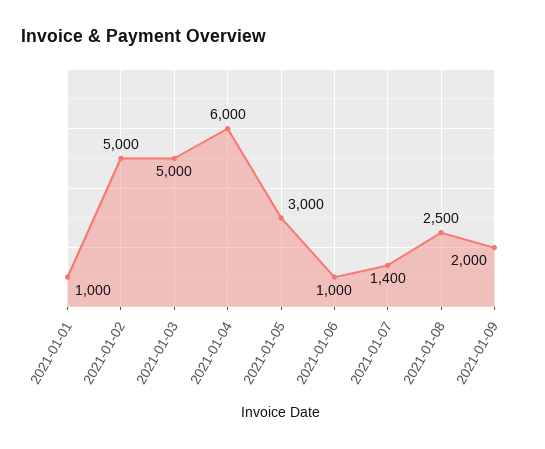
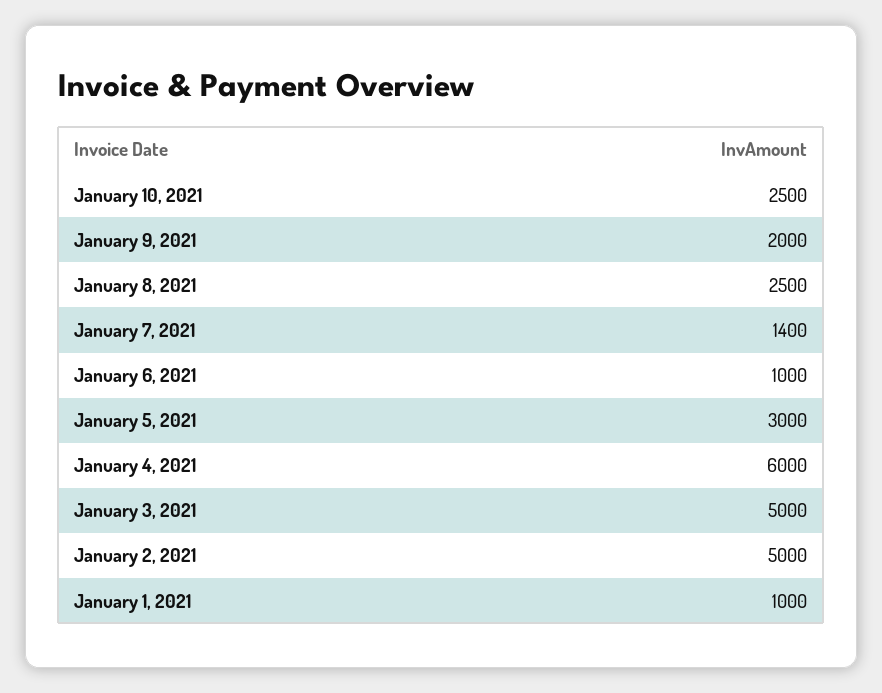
January 10, 2021: none -> 2500

